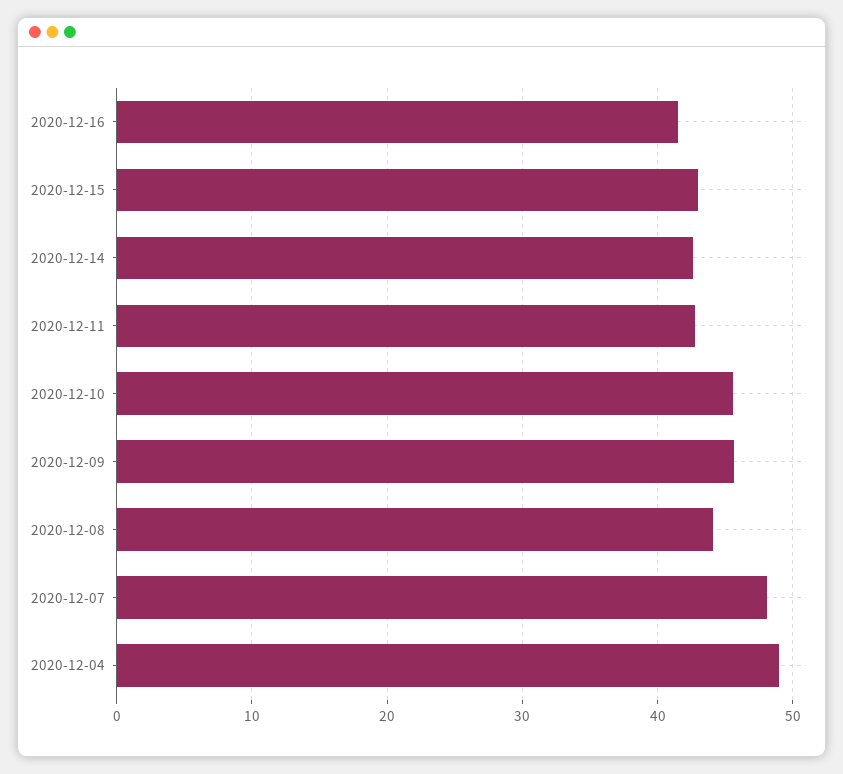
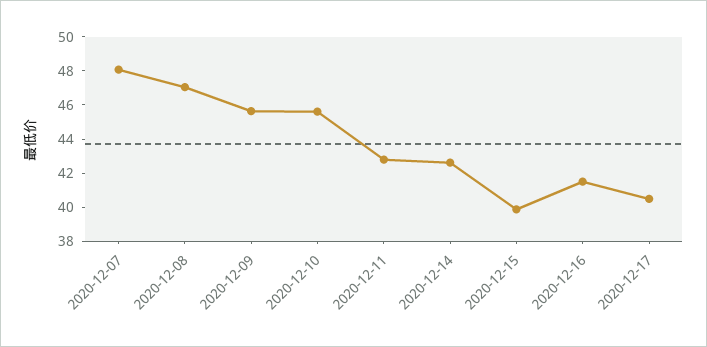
2020-12-15: 43 -> 40
2020-12-08: 44 -> 47
2020-12-04: 49 -> none
2020-12-17: none -> 40.5

